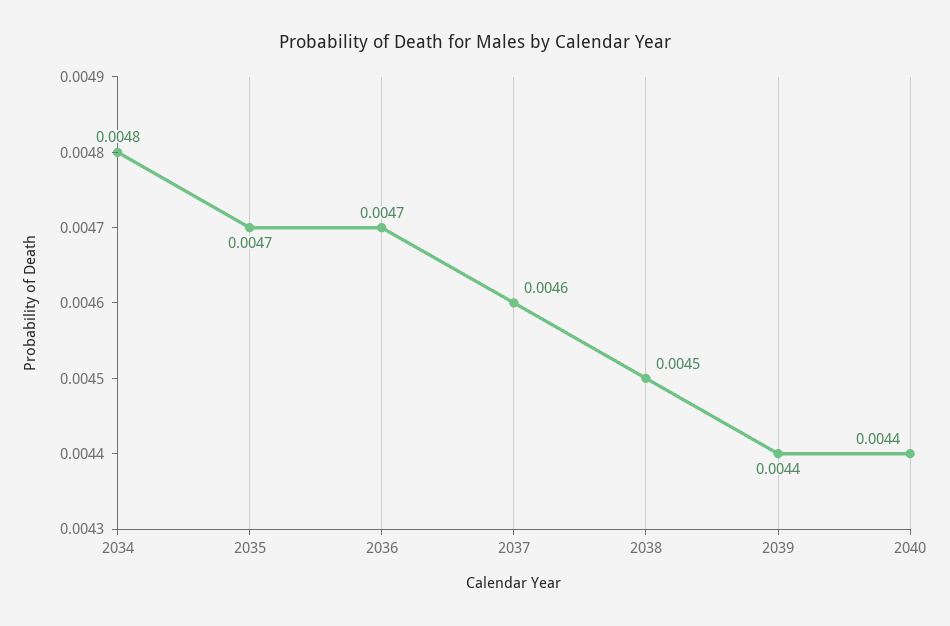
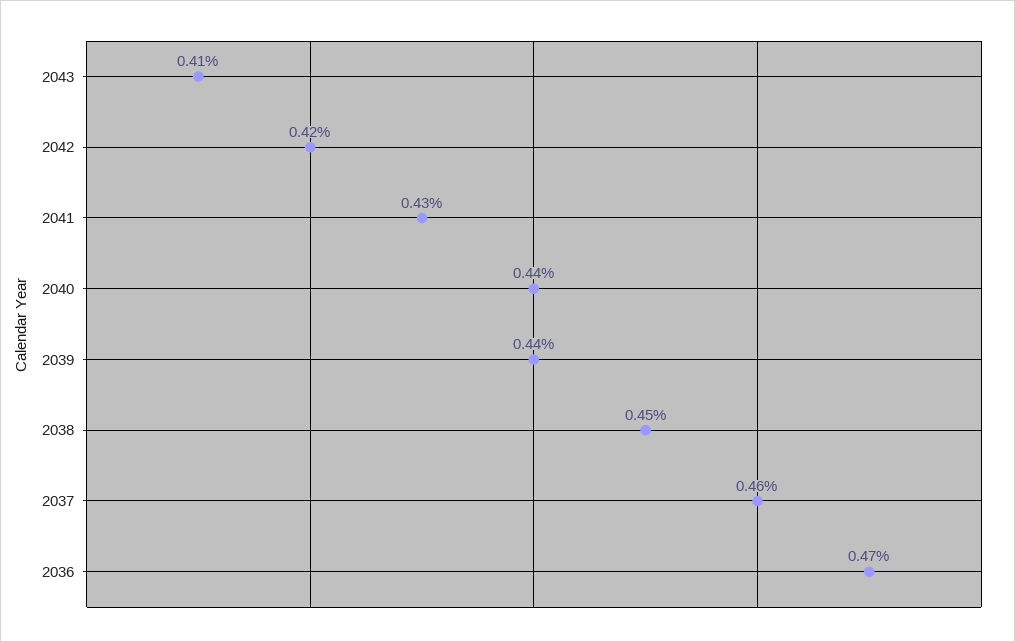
2034: 0.0048 -> none
2035: 0.0047 -> none
2043: none -> 0.0041
2042: none -> 0.0042
2041: none -> 0.0043

